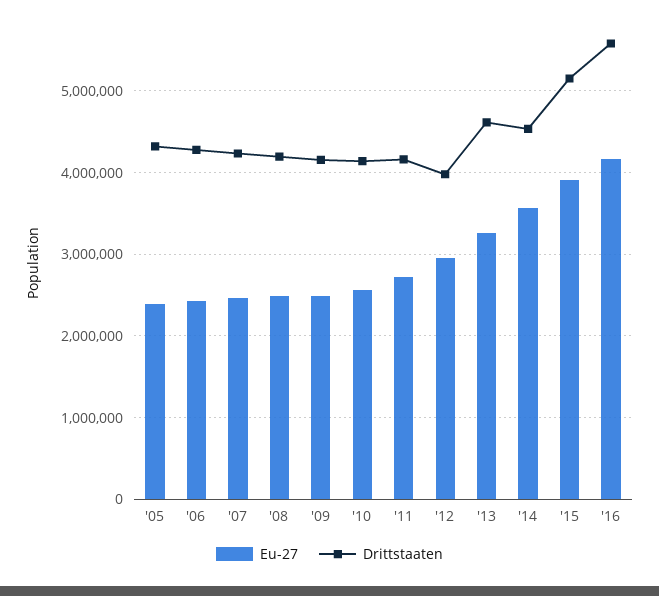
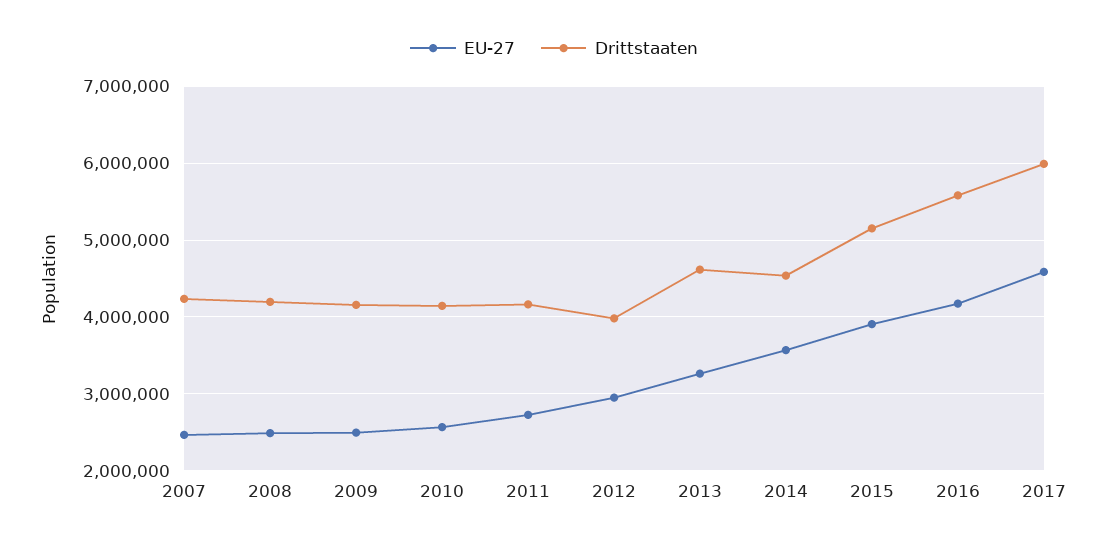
Eu-27, '05: 2400000 -> none
Drittstaaten, '05: 4300000 -> none
Eu-27, '06: 2400000 -> none
Drittstaaten, '06: 4300000 -> none
Eu-27, 2017: none -> 4600000
Drittstaaten, 2017: none -> 6000000

